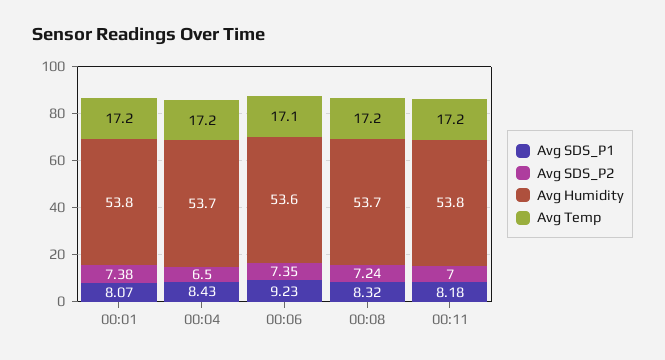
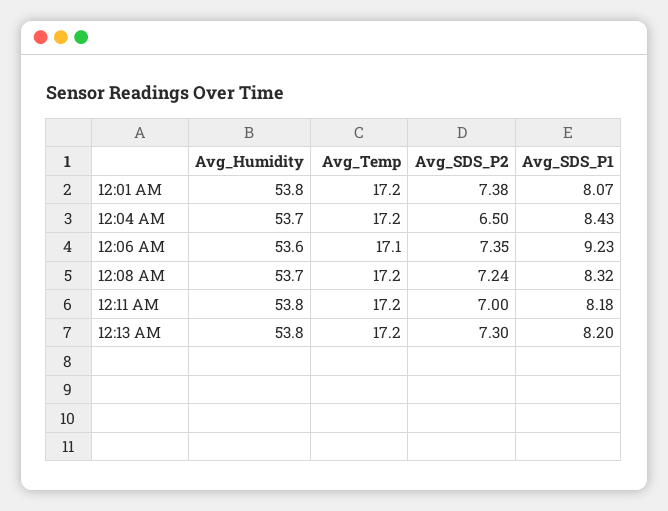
Avg Humidity, 12:13 AM: none -> 53.8
Avg Temp, 12:13 AM: none -> 17.2
Avg SDS_P2, 12:13 AM: none -> 7.3
Avg SDS_P1, 12:13 AM: none -> 8.2

